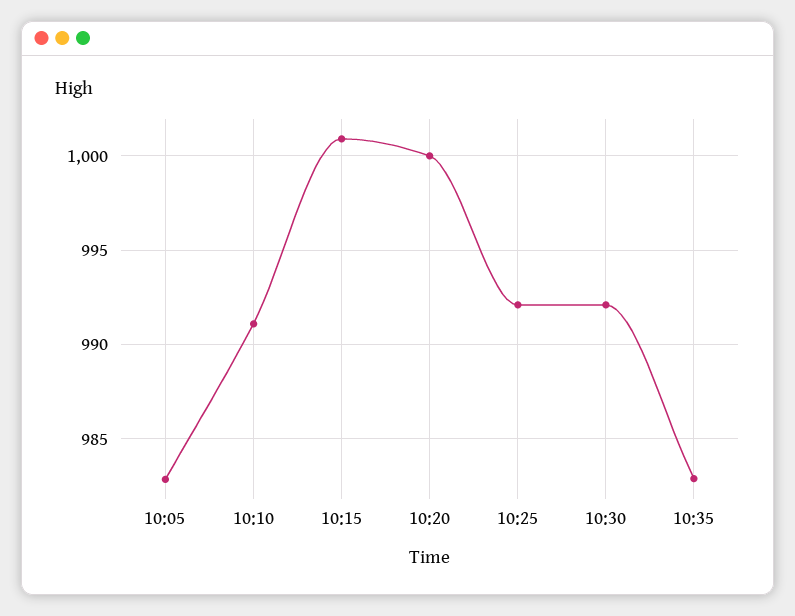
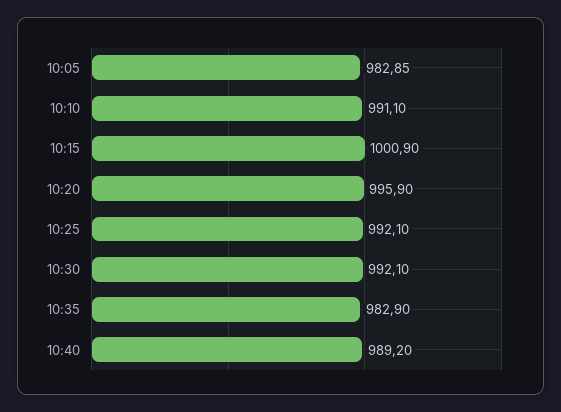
10:20: 1000 -> 995.9
10:40: none -> 989.2

